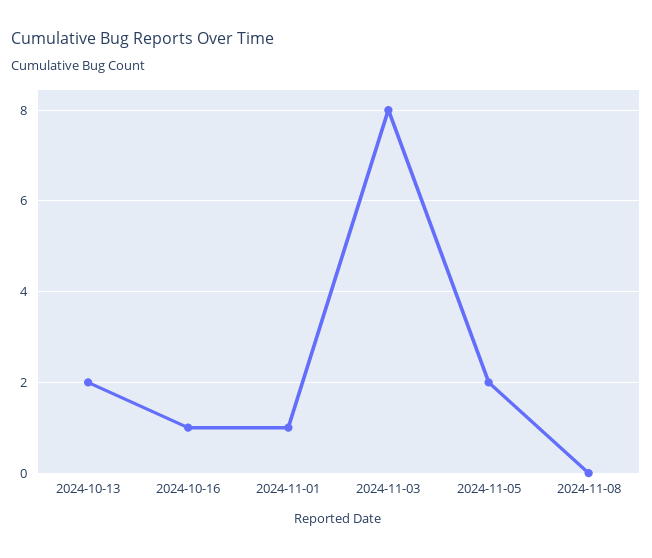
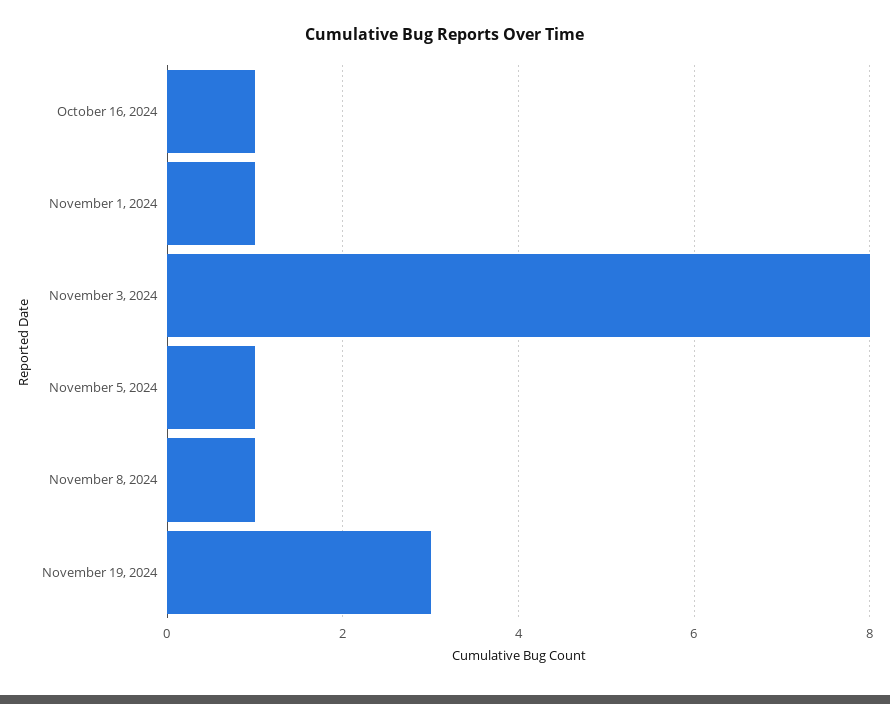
2024-10-13: 2 -> none
2024-11-05: 2 -> 1
2024-11-08: 0 -> 1
November 19, 2024: none -> 3

